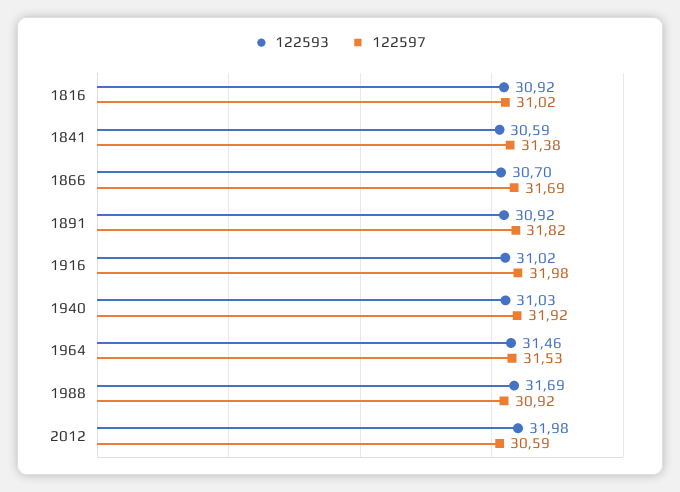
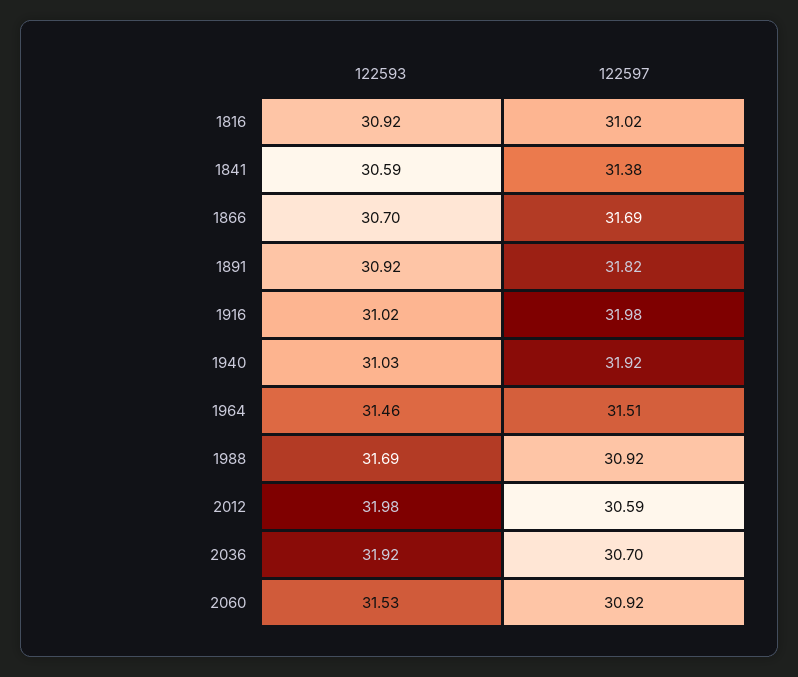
122597, 1964: 31.53 -> 31.51
122593, 2036: none -> 31.92
122597, 2036: none -> 30.7
122593, 2060: none -> 31.53
122597, 2060: none -> 30.92

